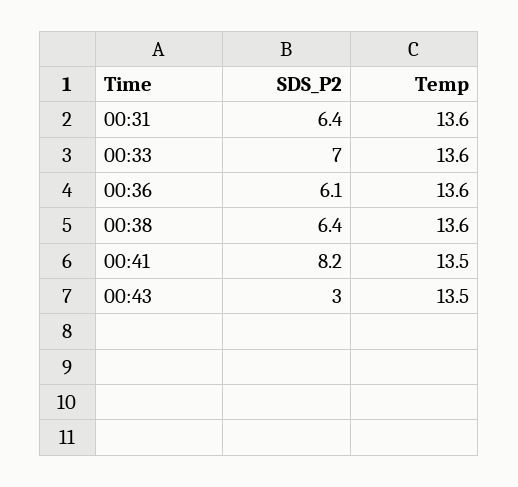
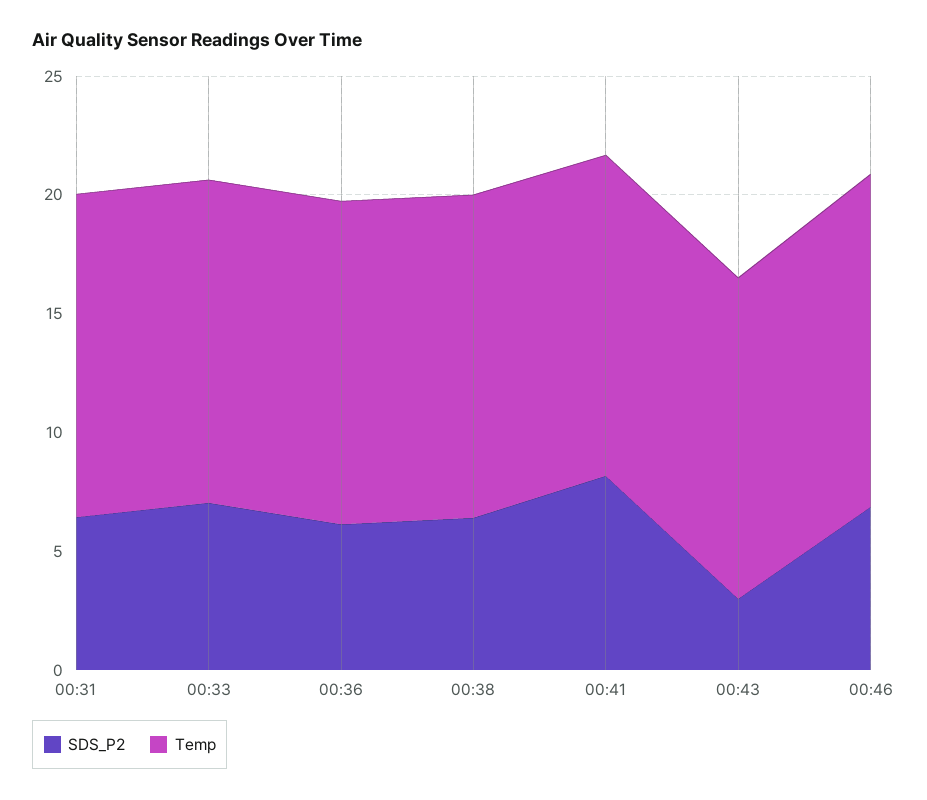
SDS_P2, 00:46: none -> 7
Temp, 00:46: none -> 14

